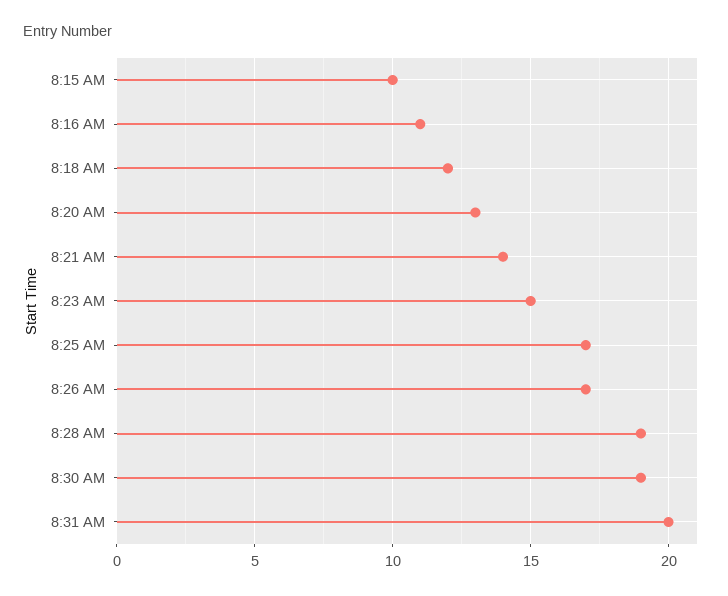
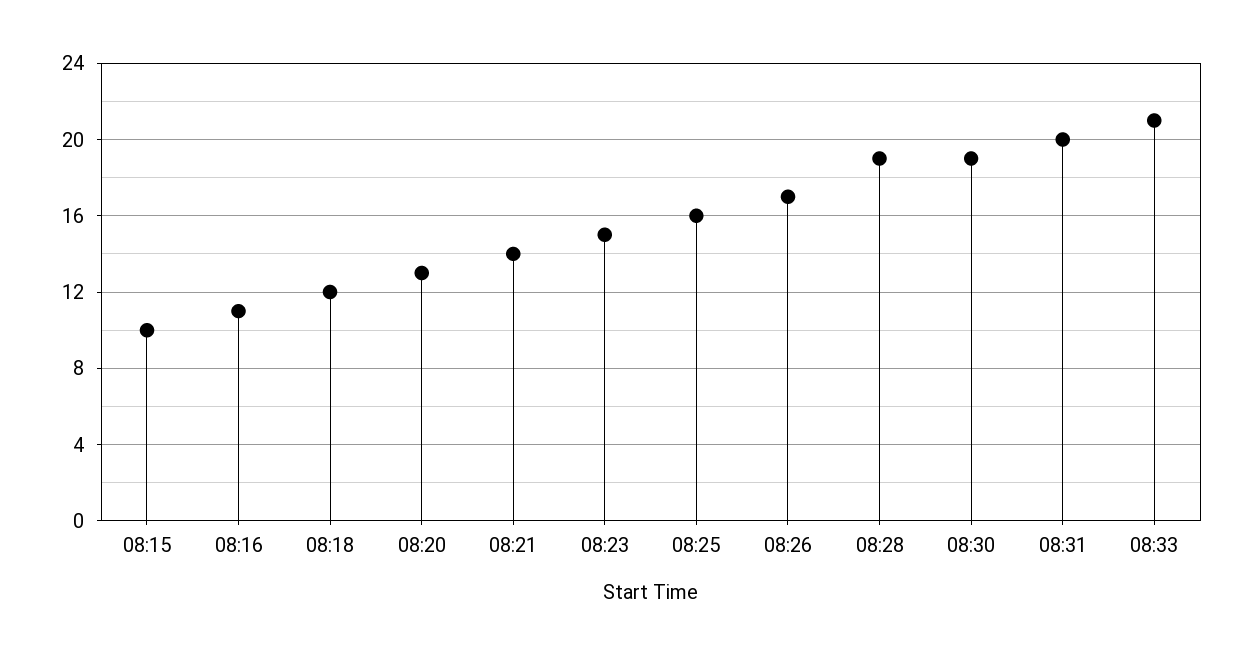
8:25 AM: 17 -> 16
08:33: none -> 21

